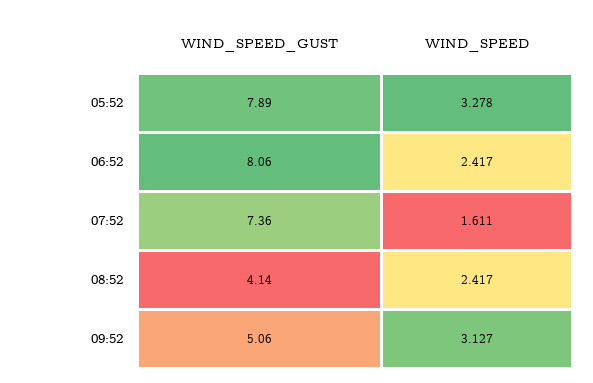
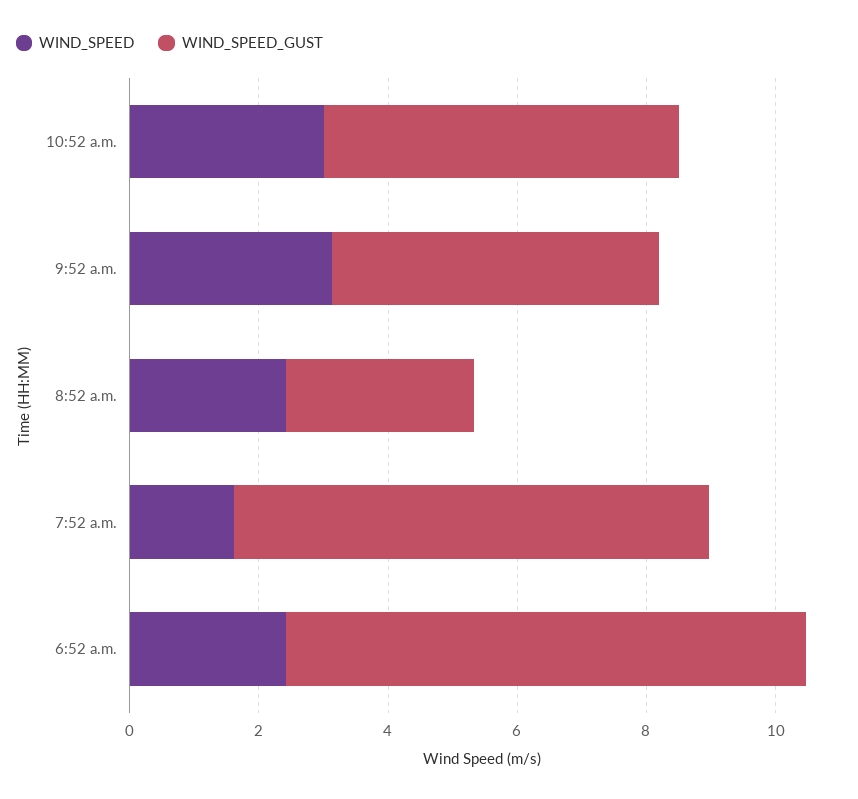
WIND_SPEED_GUST, 05:52: 7.89 -> none
WIND_SPEED, 05:52: 3.278 -> none
WIND_SPEED_GUST, 08:52: 4.14 -> 3
WIND_SPEED, 10:52 a.m.: none -> 3
WIND_SPEED_GUST, 10:52 a.m.: none -> 5.5

